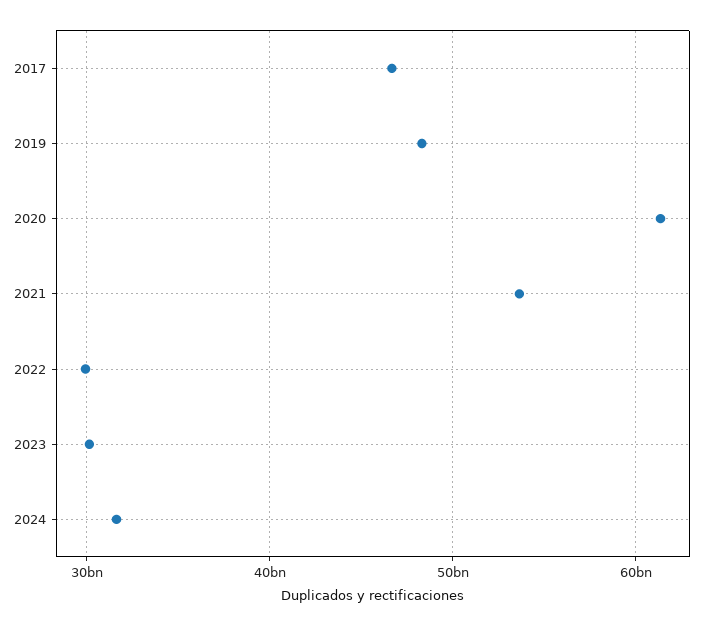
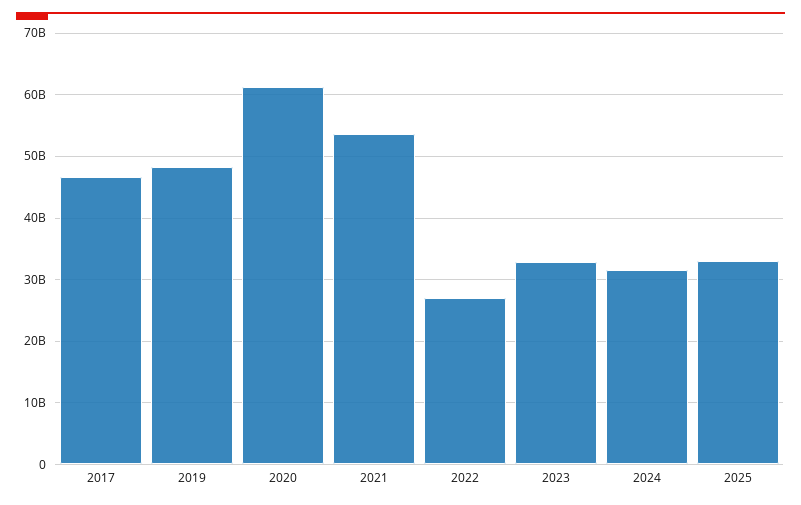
2022: 30000000000 -> 27000000000
2023: 30000000000 -> 33000000000
2025: none -> 33000000000

